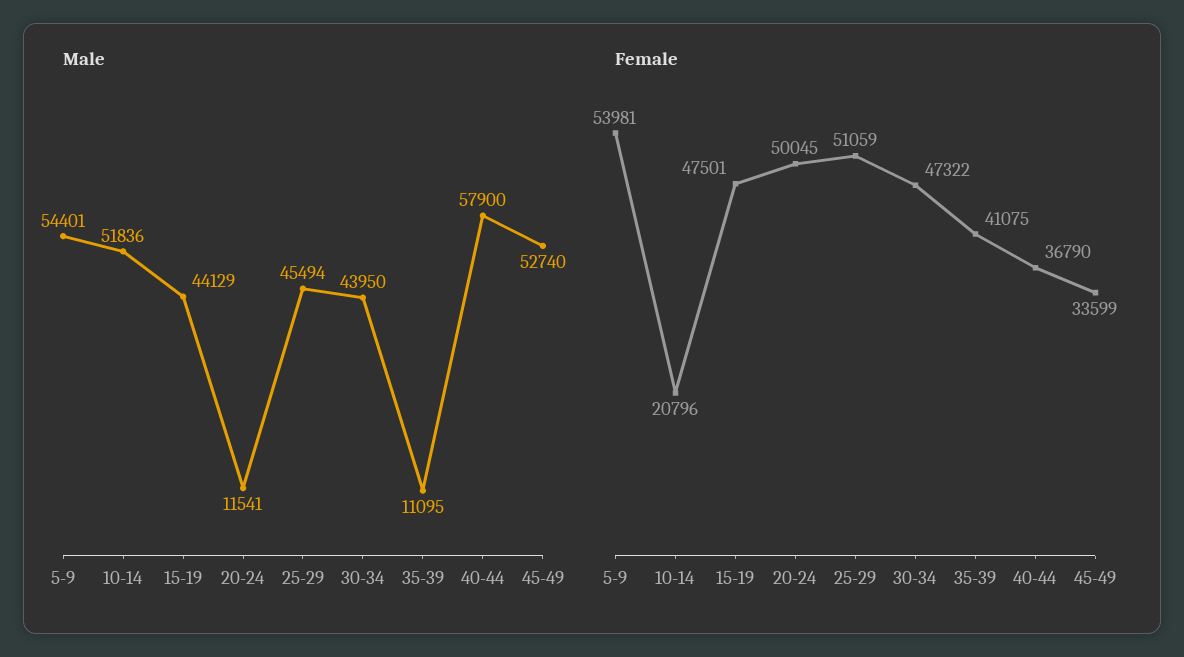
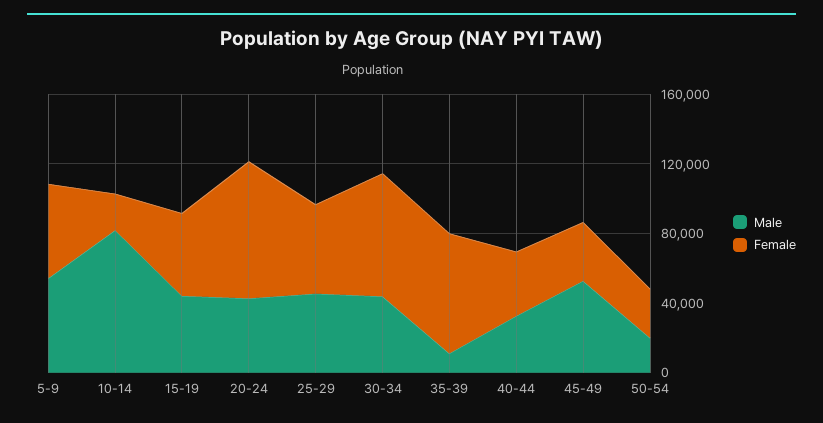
Male, 10-14: 51836 -> 80000
Male, 20-24: 11541 -> 40000
Male, 40-44: 57900 -> 30000
Female, 20-24: 50045 -> 80000
Female, 30-34: 47322 -> 70000
Female, 35-39: 41075 -> 70000
Male, 50-54: none -> 20000
Female, 50-54: none -> 30000

